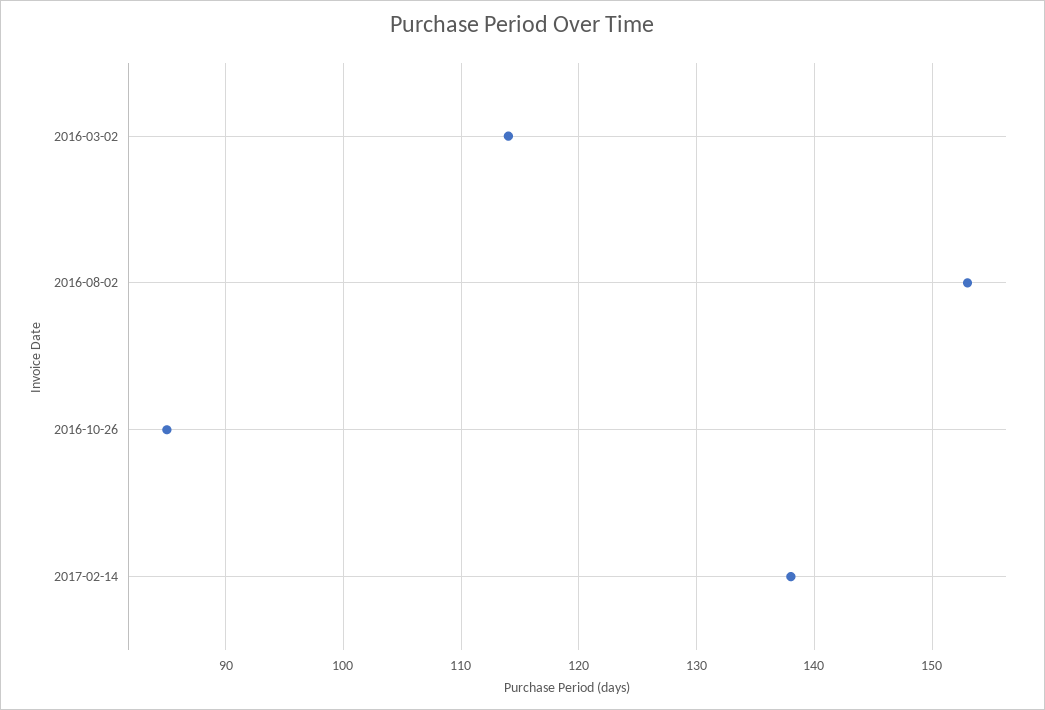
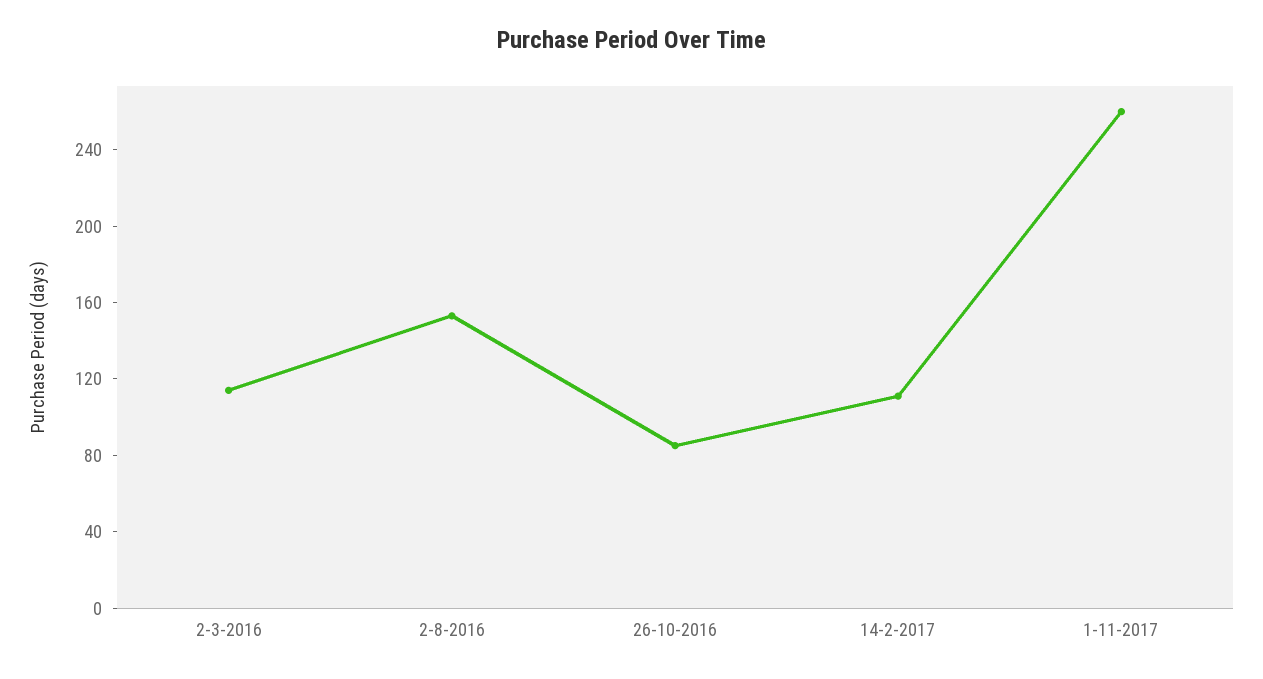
2017-02-14: 138 -> 110
1-11-2017: none -> 260

